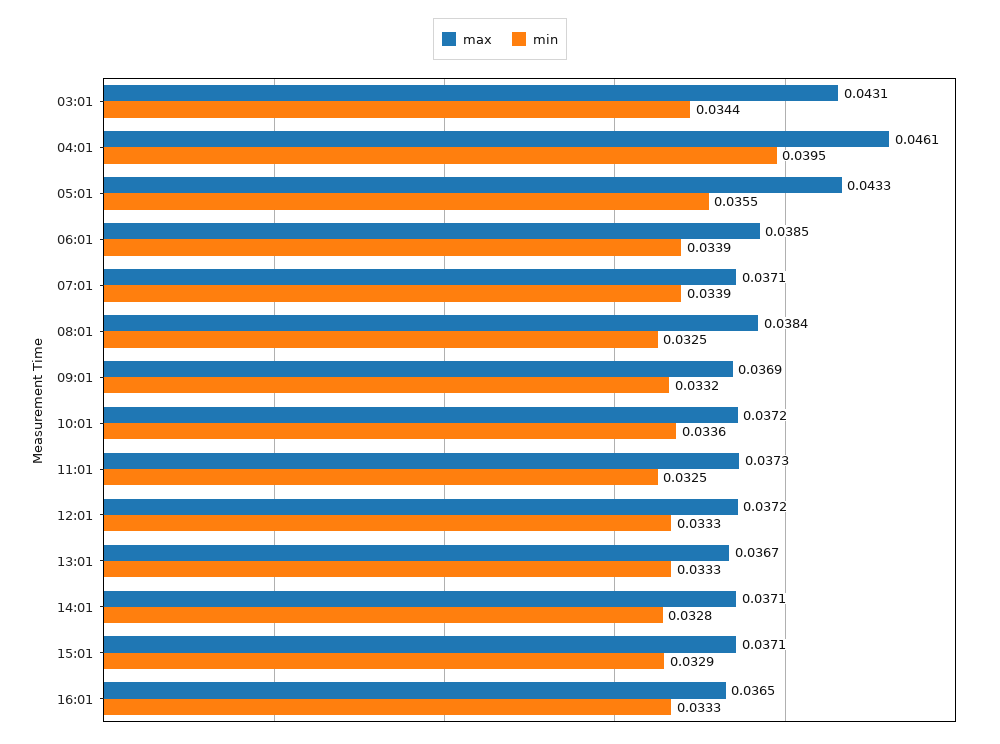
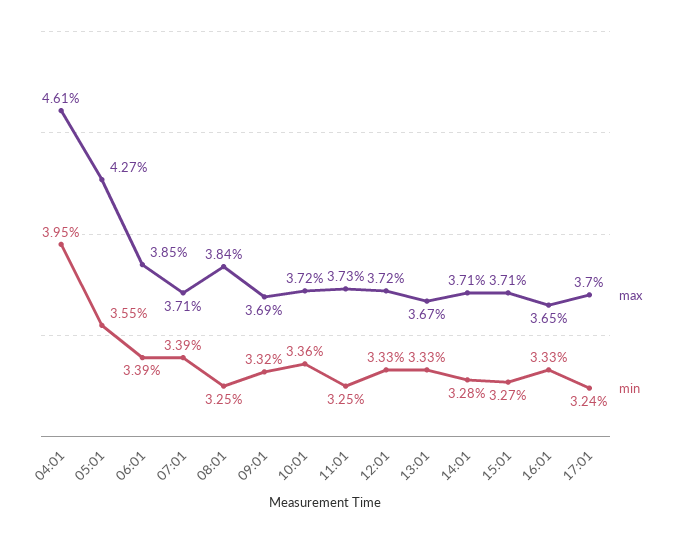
max, 03:01: 0.0431 -> none
min, 03:01: 0.0344 -> none
max, 05:01: 0.0433 -> 0.0427
min, 15:01: 0.0329 -> 0.0327
max, 17:01: none -> 0.037
min, 17:01: none -> 0.0324

